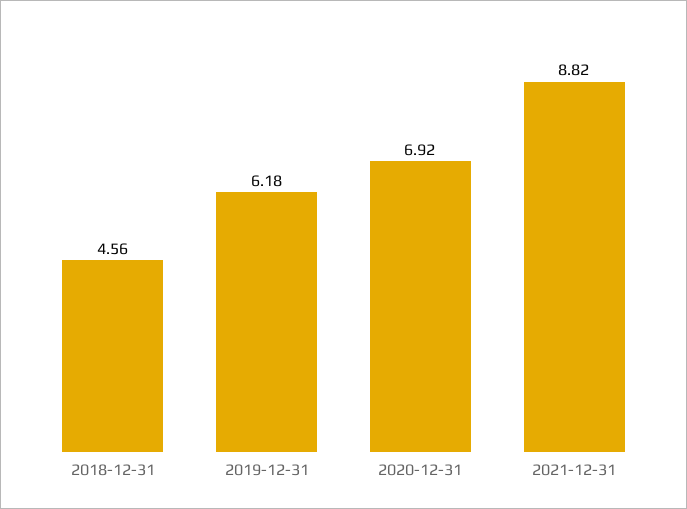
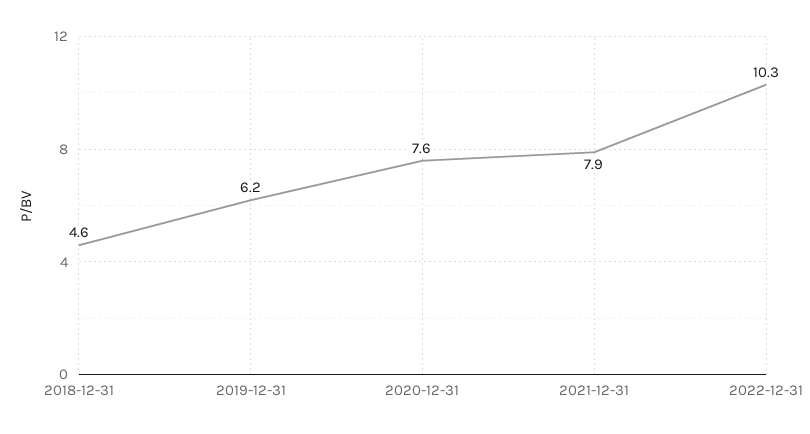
2020-12-31: 6.92 -> 7.6
2021-12-31: 8.82 -> 7.9
2022-12-31: none -> 10.3

